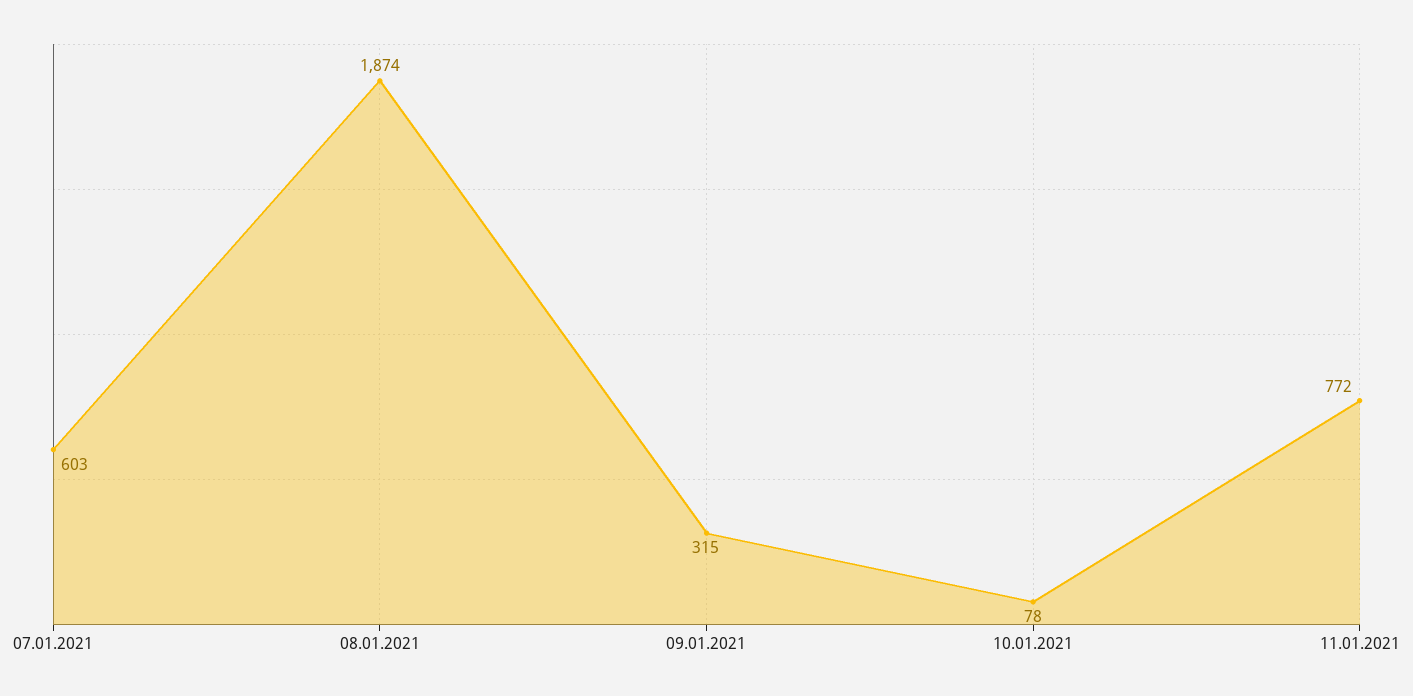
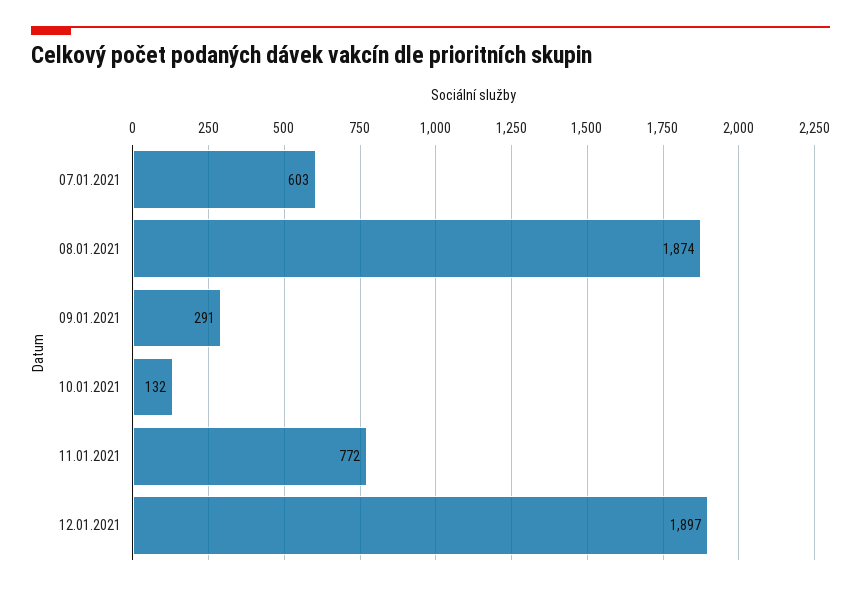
09.01.2021: 315 -> 291
10.01.2021: 78 -> 132
12.01.2021: none -> 1897

